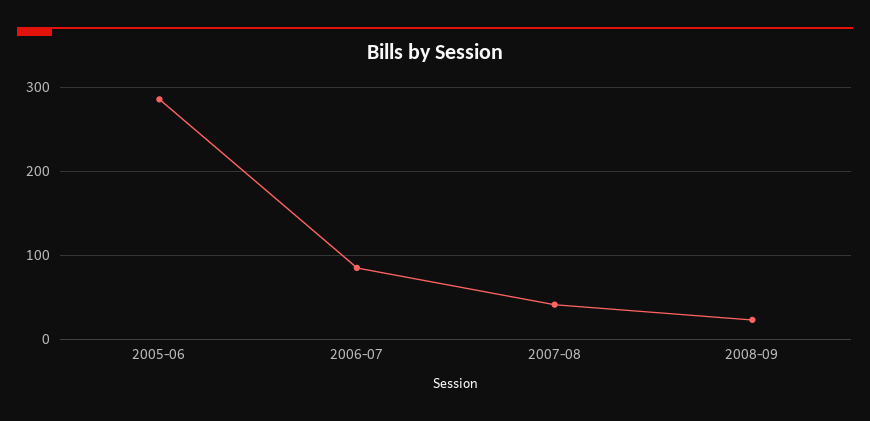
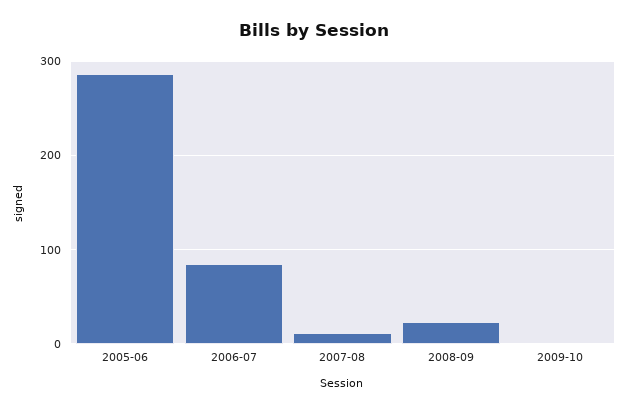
2007-08: 40 -> 10
2009-10: none -> 0

